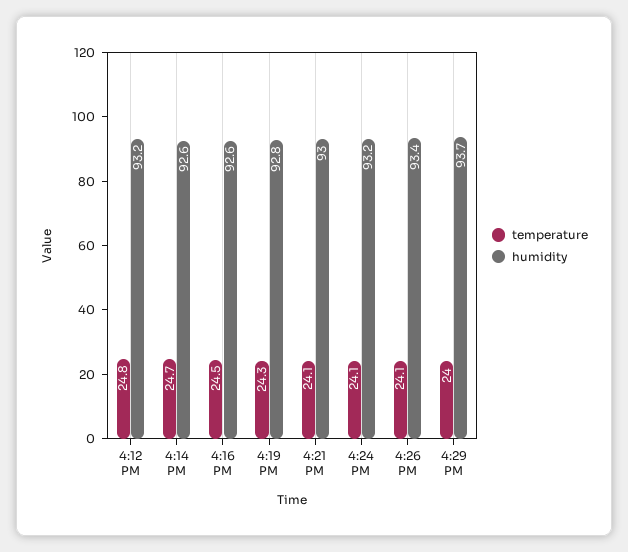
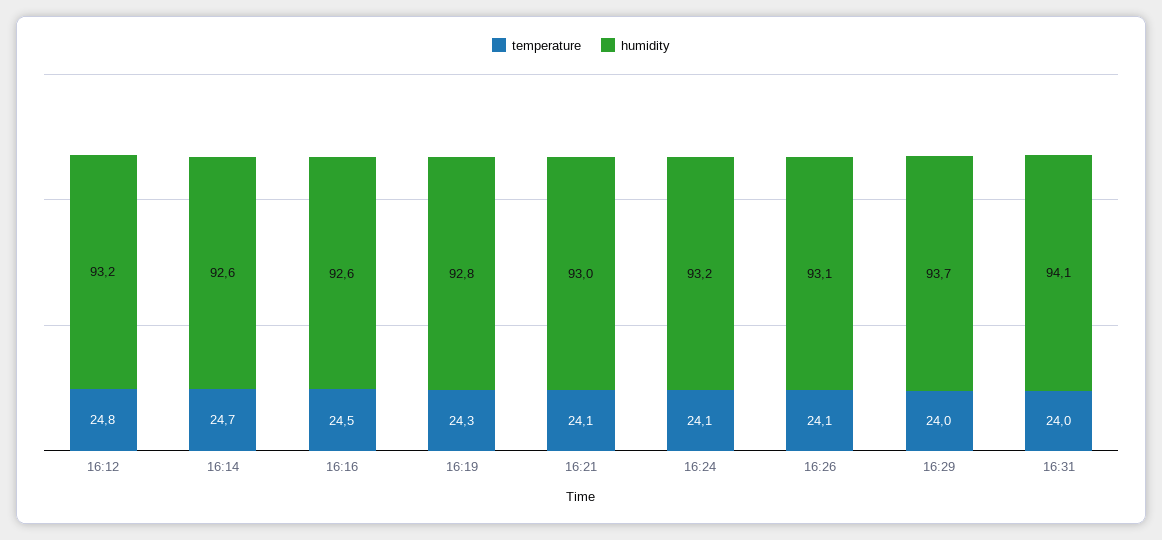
humidity, 4:26 PM: 93.4 -> 93.1
temperature, 16:31: none -> 24
humidity, 16:31: none -> 94.1

